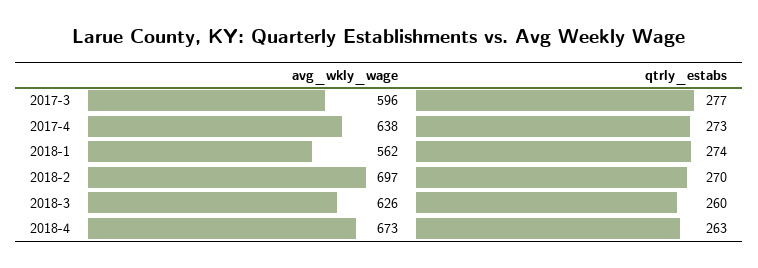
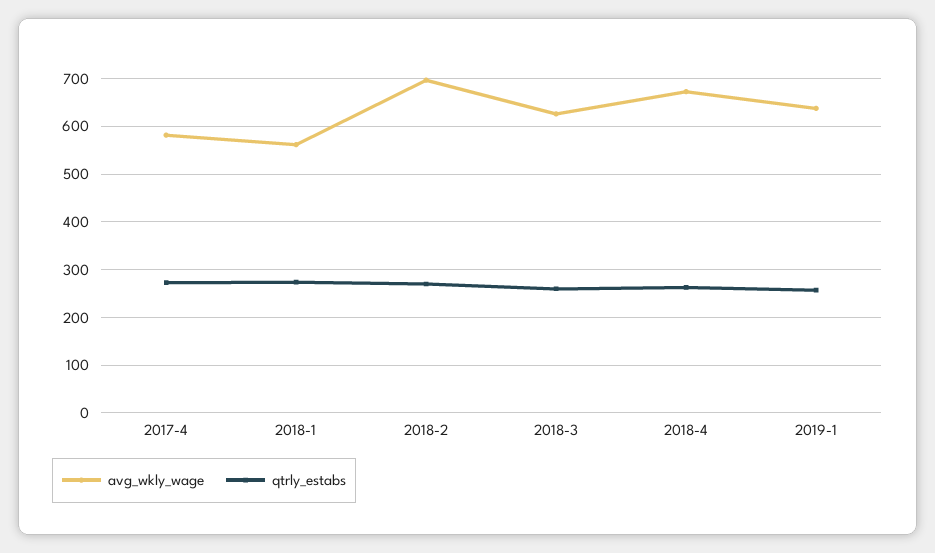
avg_wkly_wage, 2017-3: 596 -> none
qtrly_estabs, 2017-3: 277 -> none
avg_wkly_wage, 2017-4: 638 -> 580
avg_wkly_wage, 2019-1: none -> 640
qtrly_estabs, 2019-1: none -> 260

